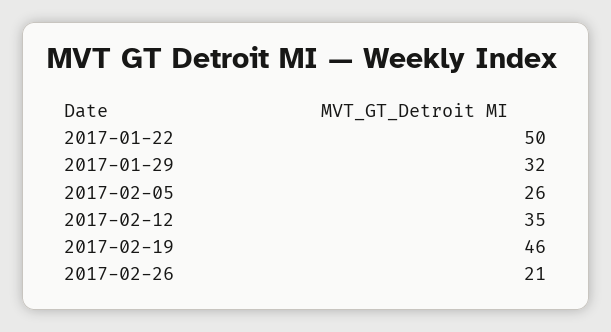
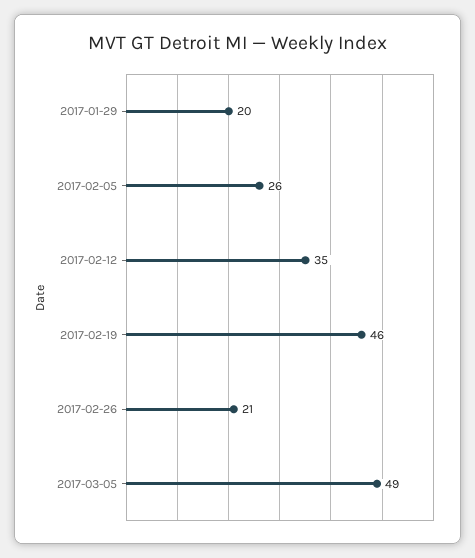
2017-01-22: 50 -> none
2017-01-29: 32 -> 20
2017-03-05: none -> 49

